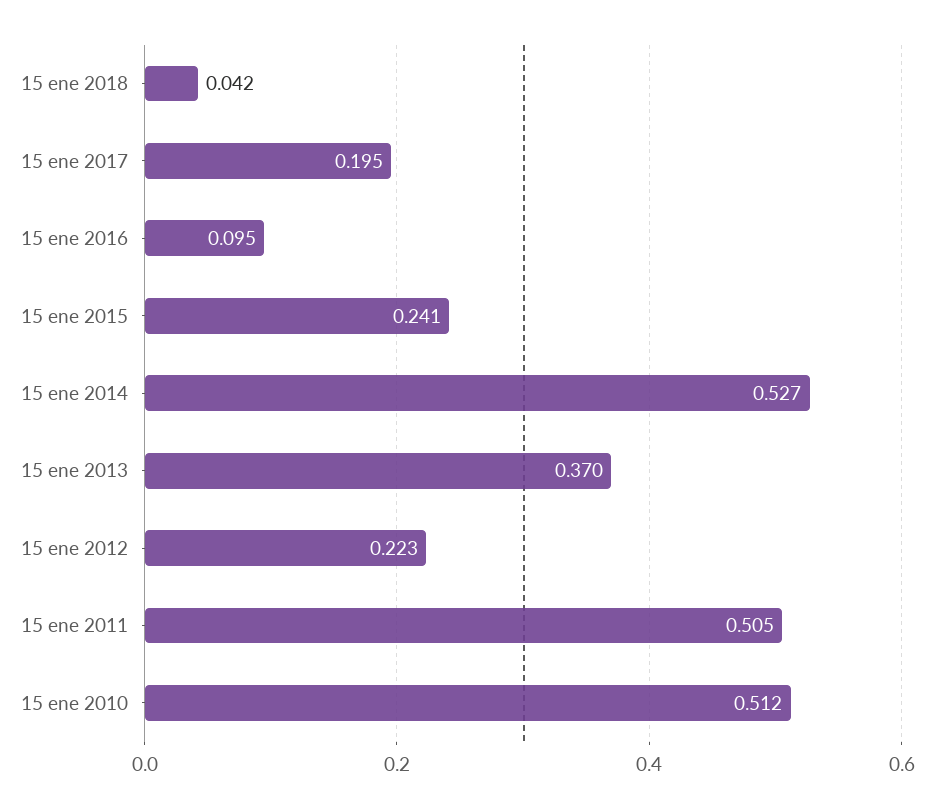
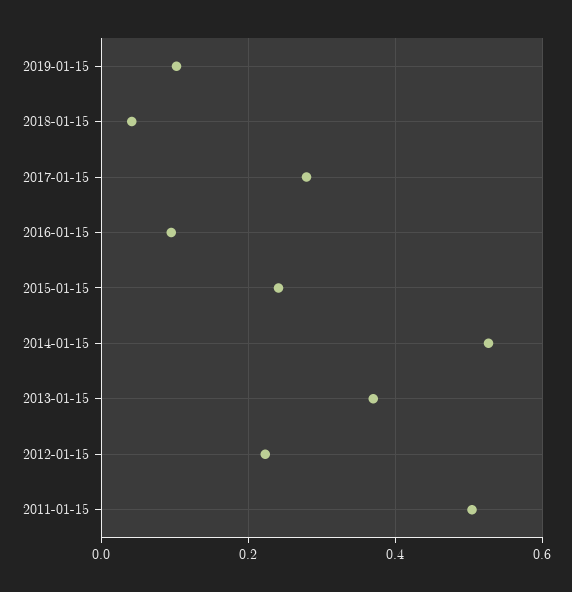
15 ene 2017: 0.195 -> 0.28
15 ene 2010: 0.512 -> none
2019-01-15: none -> 0.1

